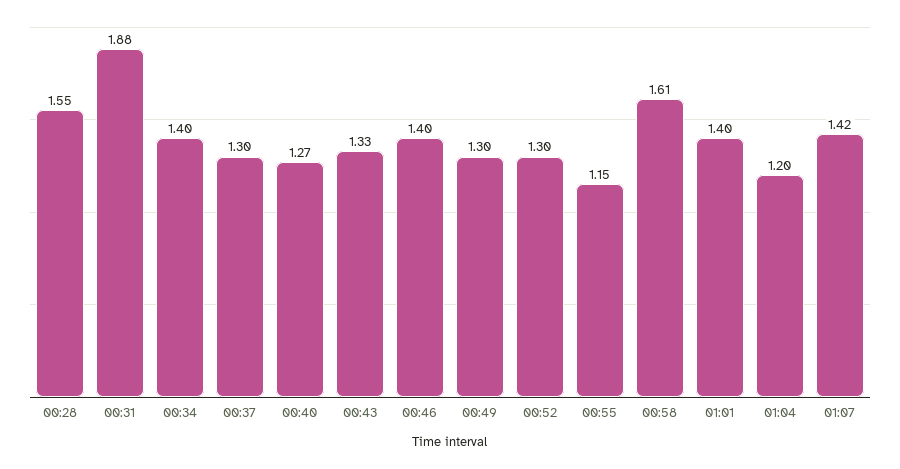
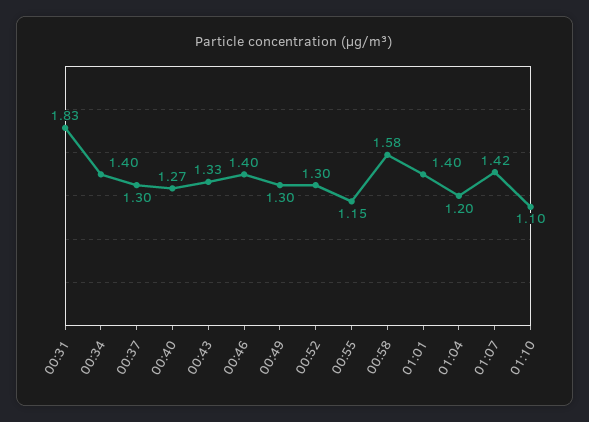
00:28: 1.55 -> none
00:31: 1.88 -> 1.83
00:58: 1.61 -> 1.58
01:10: none -> 1.1

